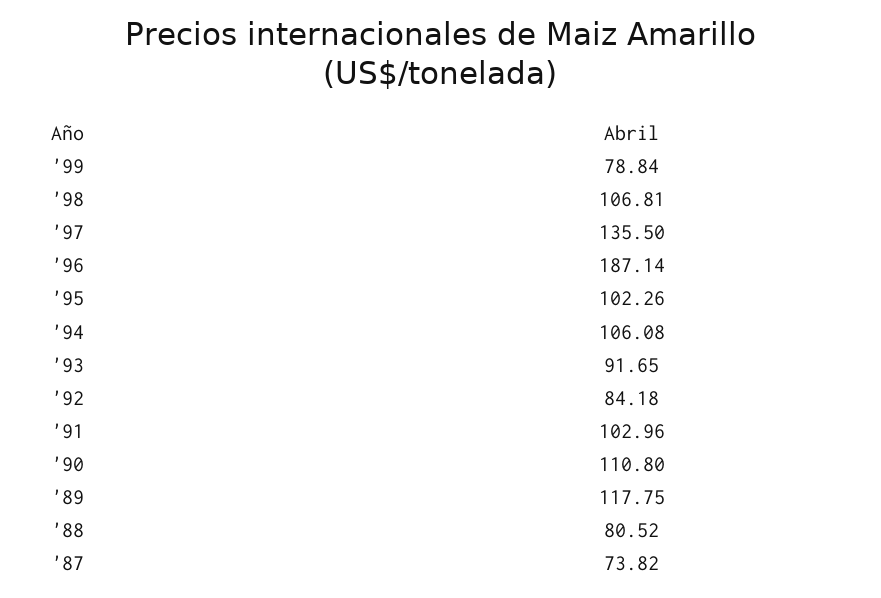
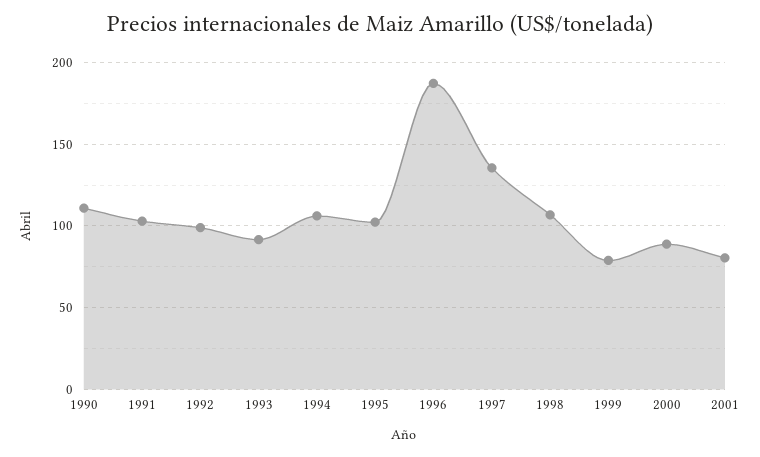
'92: 84.18 -> 100
'89: 117.75 -> none
'88: 80.52 -> none
'87: 73.82 -> none
2000: none -> 90
2001: none -> 80

